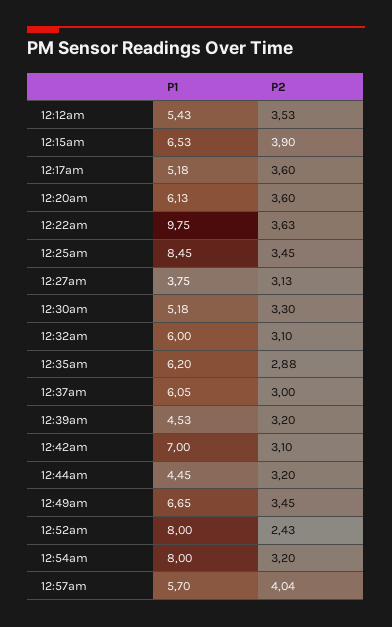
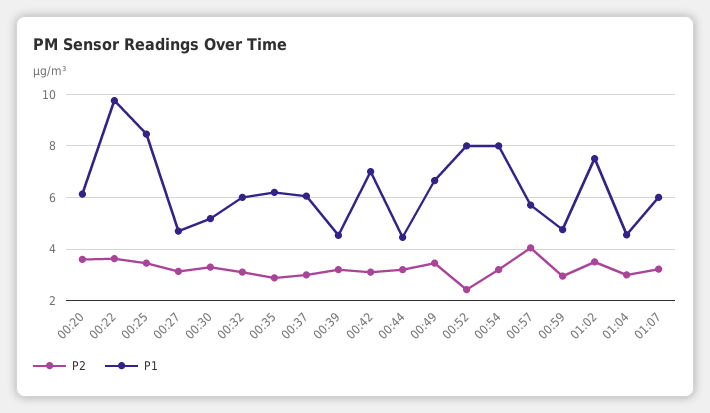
P1, 12:12am: 5.43 -> none
P2, 12:12am: 3.53 -> none
P1, 12:15am: 6.53 -> none
P2, 12:15am: 3.9 -> none
P1, 12:17am: 5.18 -> none
P2, 12:17am: 3.6 -> none
P1, 12:27am: 3.75 -> 4.75
P2, 00:59: none -> 3
P1, 00:59: none -> 4.75
P2, 01:02: none -> 3.5
P1, 01:02: none -> 7.5
P2, 01:04: none -> 3
P1, 01:04: none -> 4.5
P2, 01:07: none -> 3.25
P1, 01:07: none -> 6

